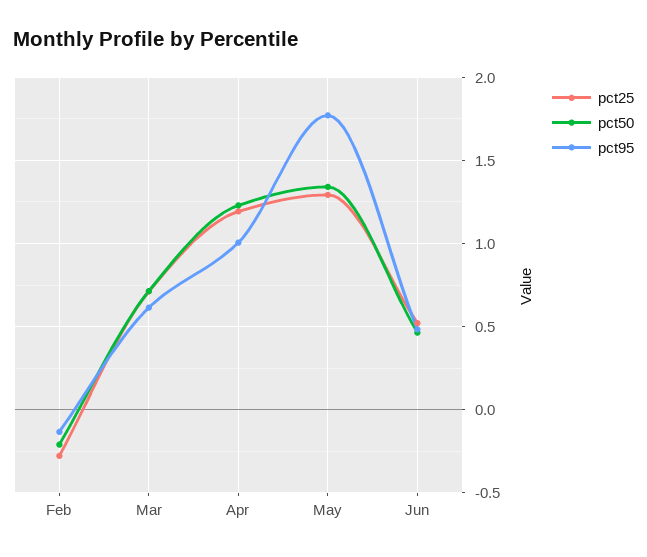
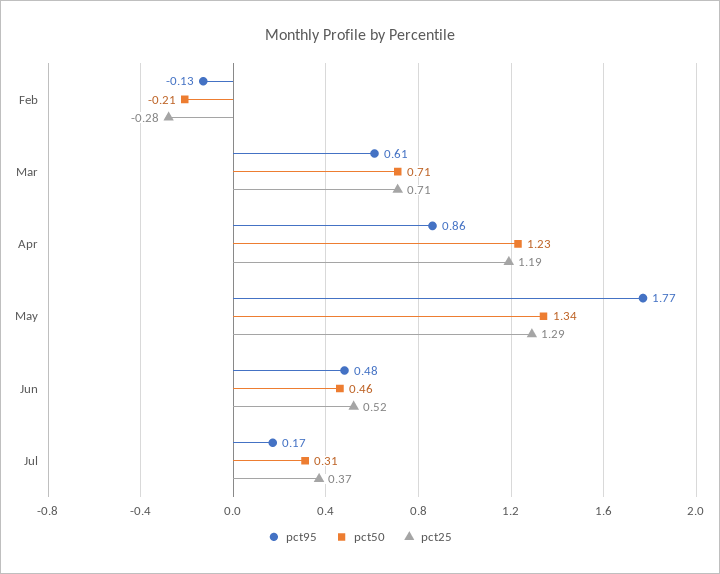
pct95, Apr: 1 -> 0.86
pct95, Jul: none -> 0.17
pct50, Jul: none -> 0.31
pct25, Jul: none -> 0.37

